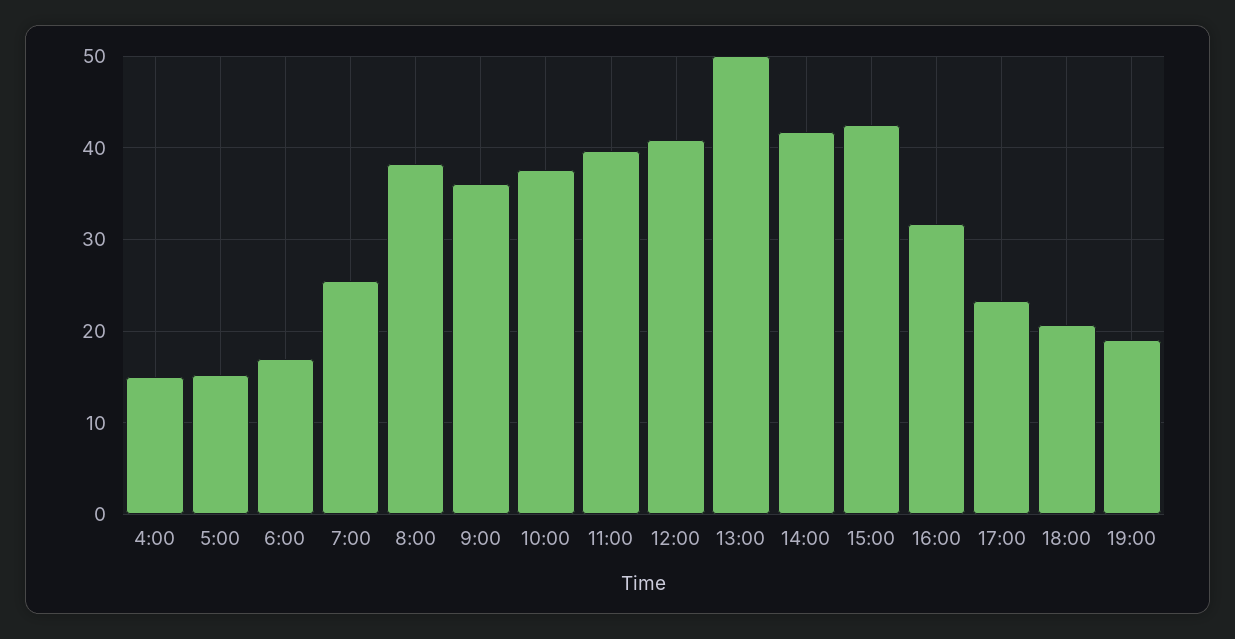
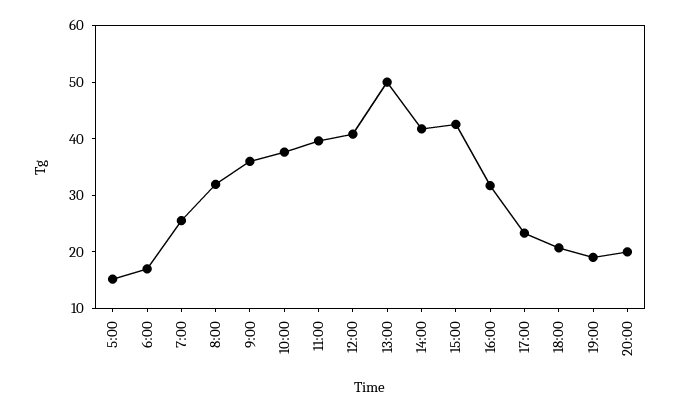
4:00: 15 -> none
8:00: 38 -> 32
20:00: none -> 20

